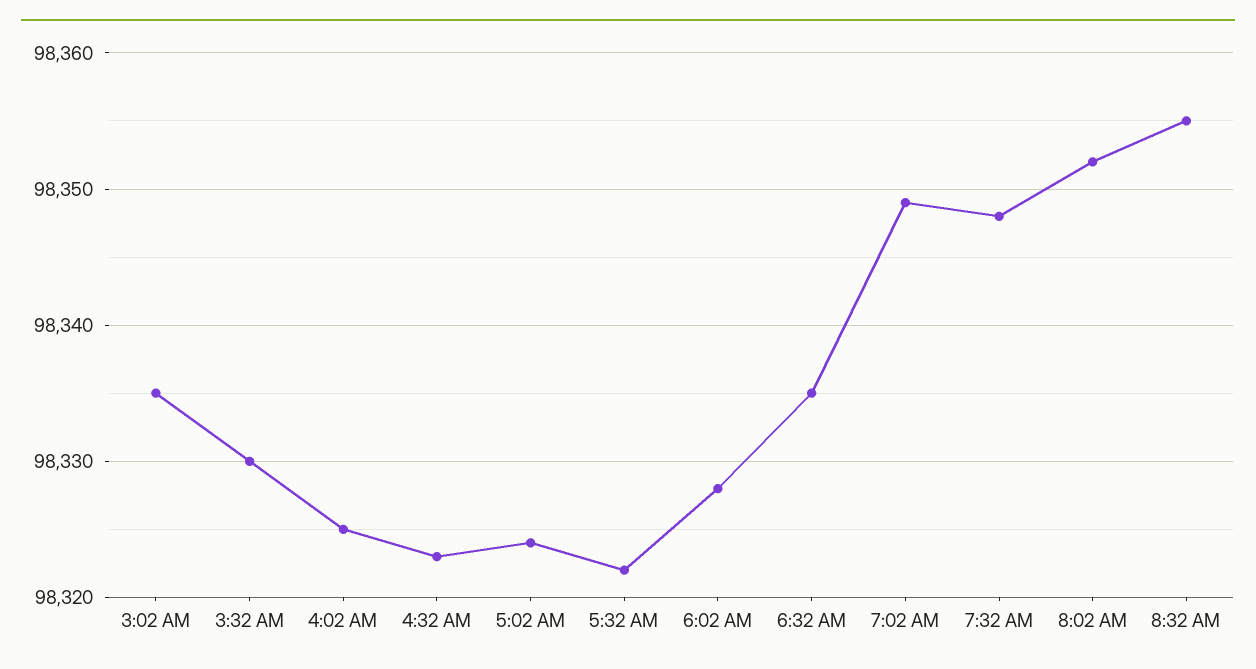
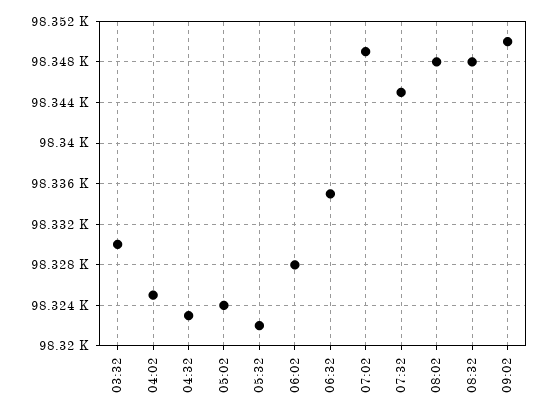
3:02 AM: 98335 -> none
7:32 AM: 98348 -> 98345
8:02 AM: 98352 -> 98348
8:32 AM: 98355 -> 98348
09:02: none -> 98350

